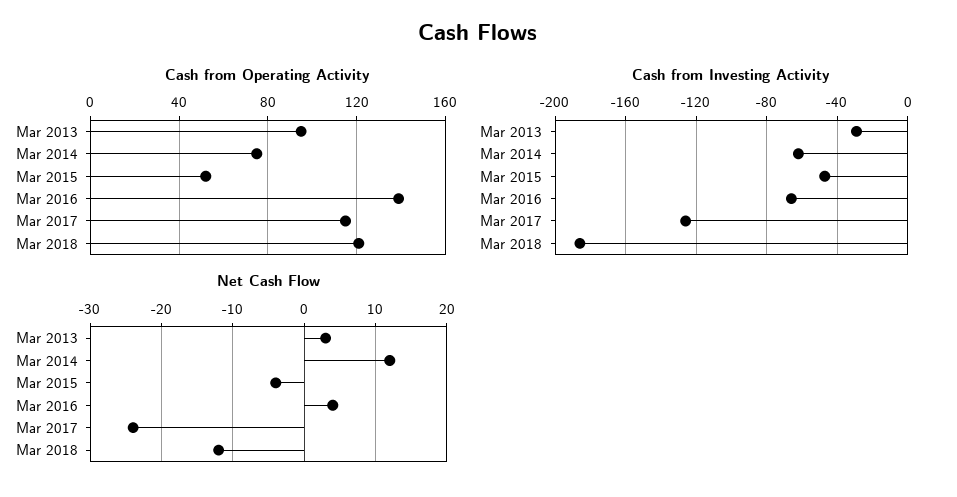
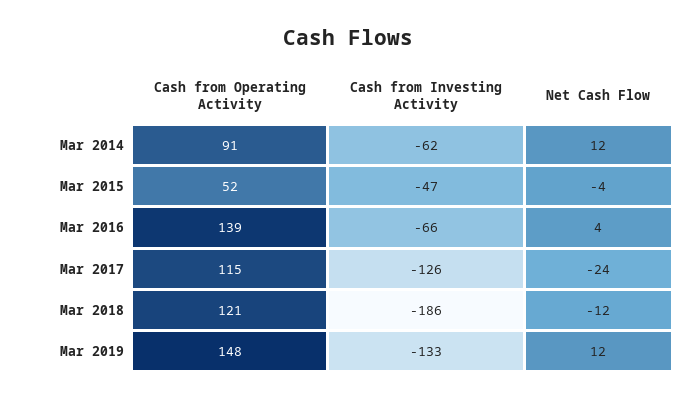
Cash from Operating Activity, Mar 2013: 95 -> none
Cash from Operating Activity, Mar 2014: 75 -> 91
Cash from Investing Activity, Mar 2013: -30 -> none
Net Cash Flow, Mar 2013: 3 -> none
Cash from Operating Activity, Mar 2019: none -> 148
Cash from Investing Activity, Mar 2019: none -> -133
Net Cash Flow, Mar 2019: none -> 12

